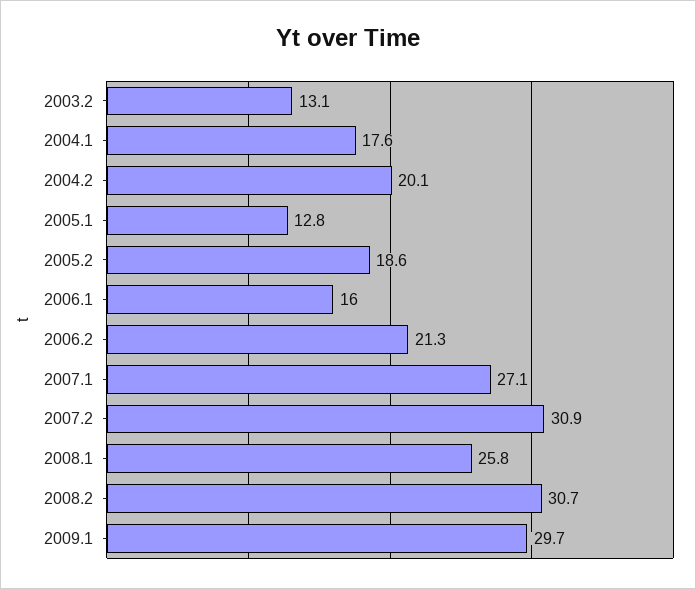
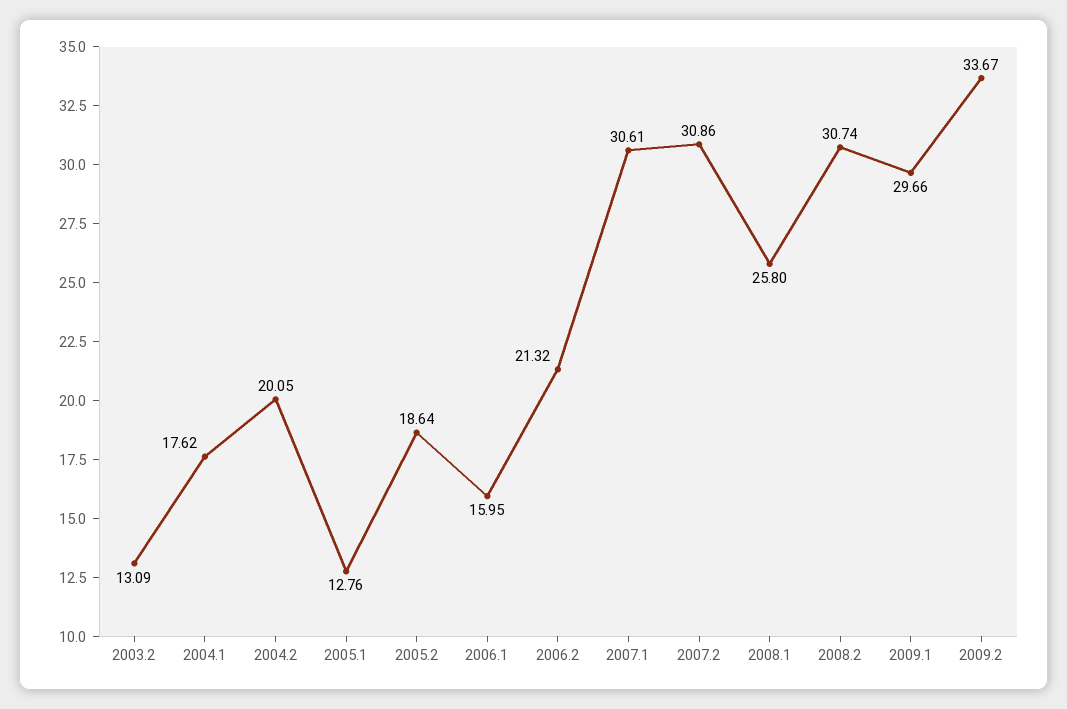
2007.1: 27.1 -> 30.61
2009.2: none -> 33.67

